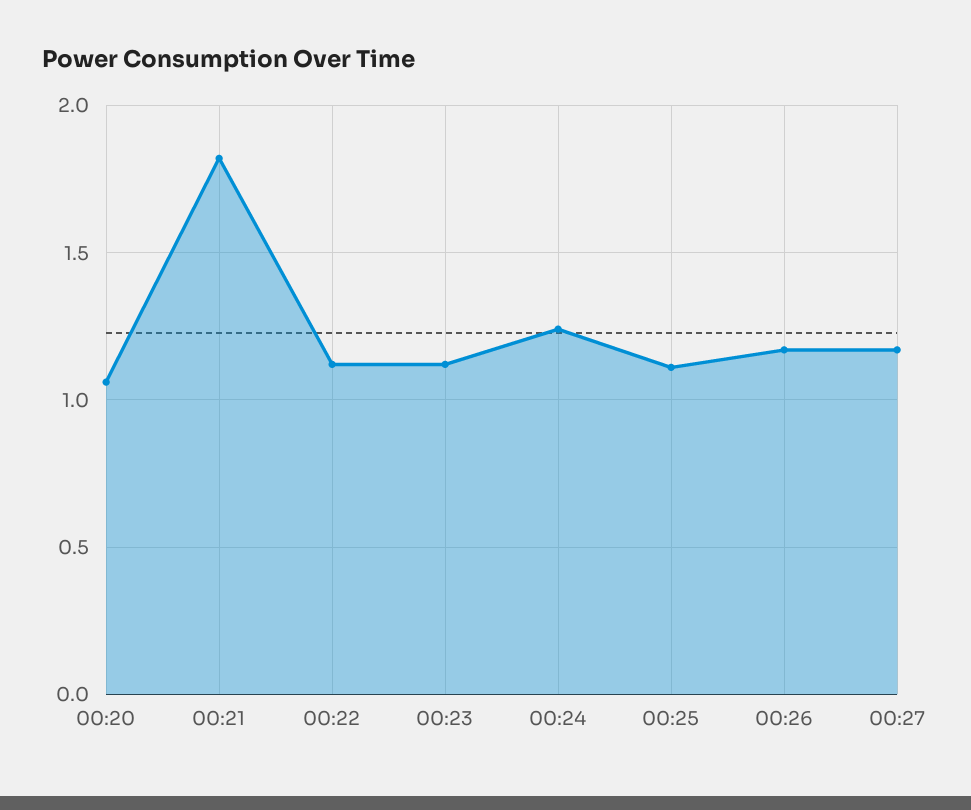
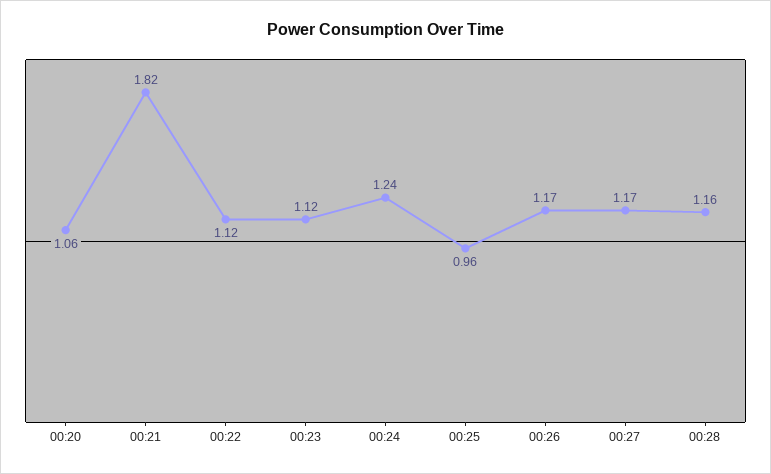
00:25: 1.1 -> 0.96
00:28: none -> 1.16

